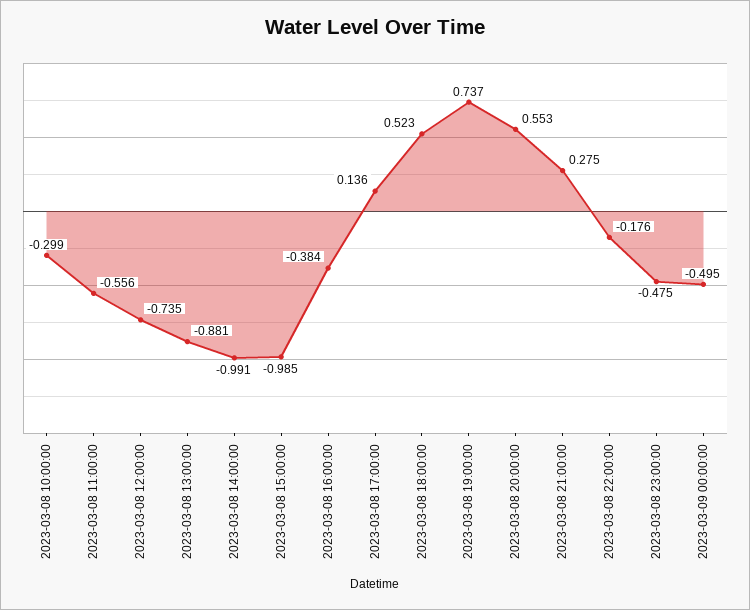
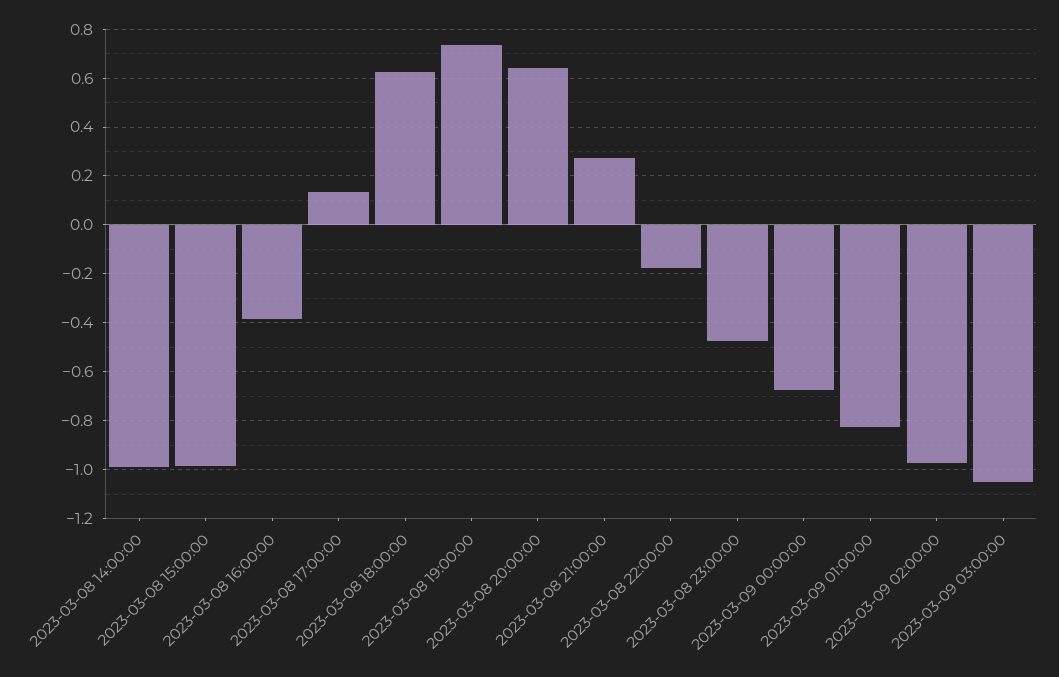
2023-03-08 10:00:00: -0.299 -> none
2023-03-08 11:00:00: -0.556 -> none
2023-03-08 12:00:00: -0.735 -> none
2023-03-08 13:00:00: -0.881 -> none
2023-03-08 18:00:00: 0.523 -> 0.625
2023-03-08 20:00:00: 0.553 -> 0.65
2023-03-09 00:00:00: -0.495 -> -0.675
2023-03-09 01:00:00: none -> -0.825
2023-03-09 02:00:00: none -> -0.975
2023-03-09 03:00:00: none -> -1.05

